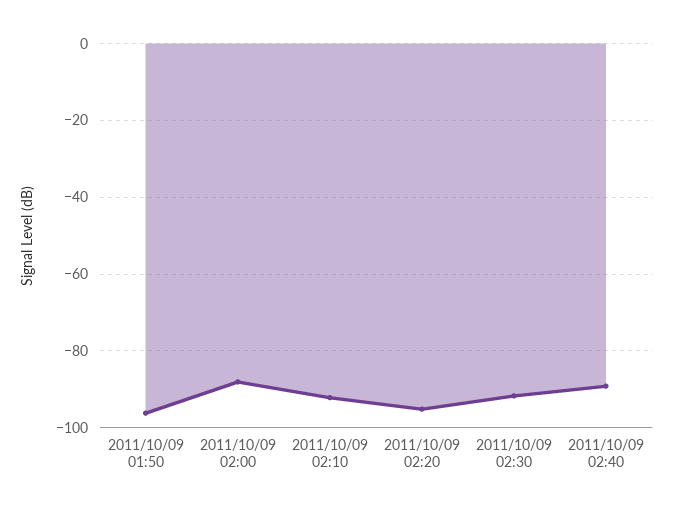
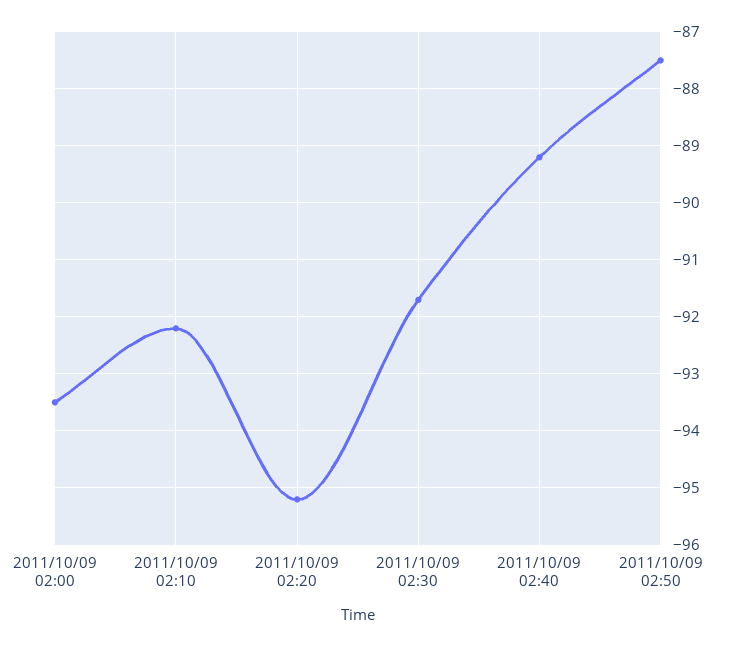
2011/10/09 01:50: -96 -> none
2011/10/09 02:00: -88 -> -93.5
2011/10/09 02:50: none -> -87.5

